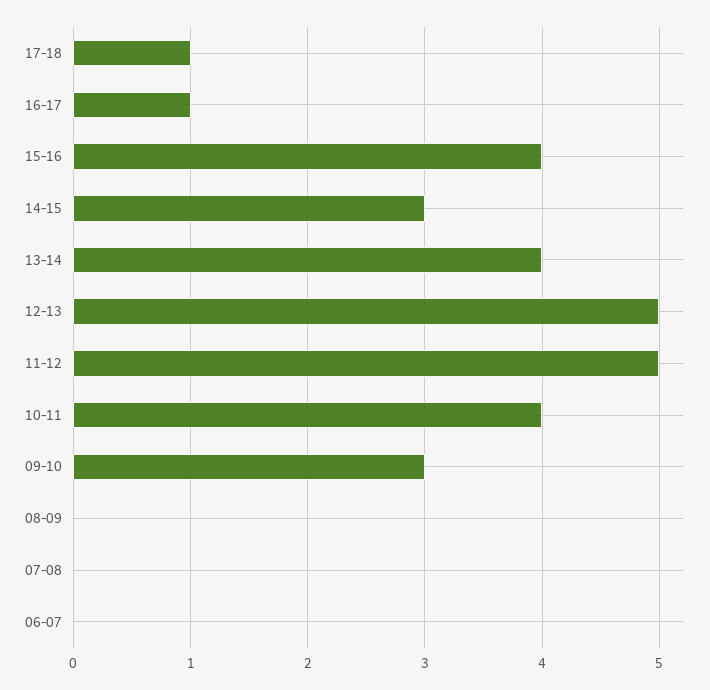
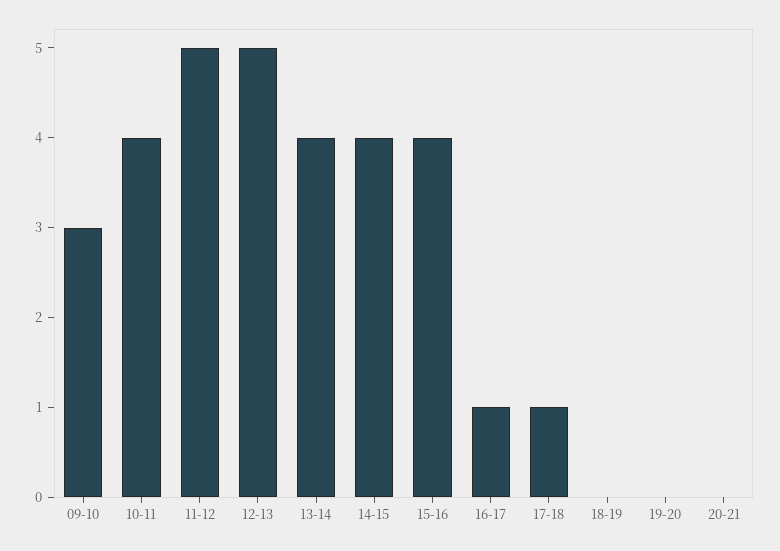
14-15: 3 -> 4
08-09: 0 -> none
07-08: 0 -> none
06-07: 0 -> none
18-19: none -> 0
19-20: none -> 0
20-21: none -> 0

